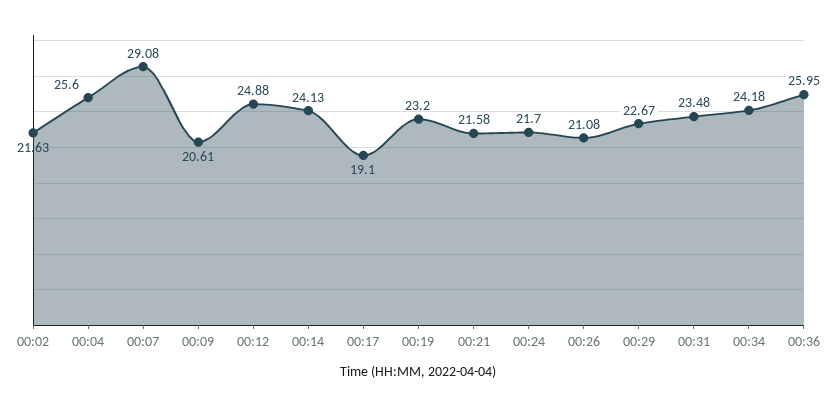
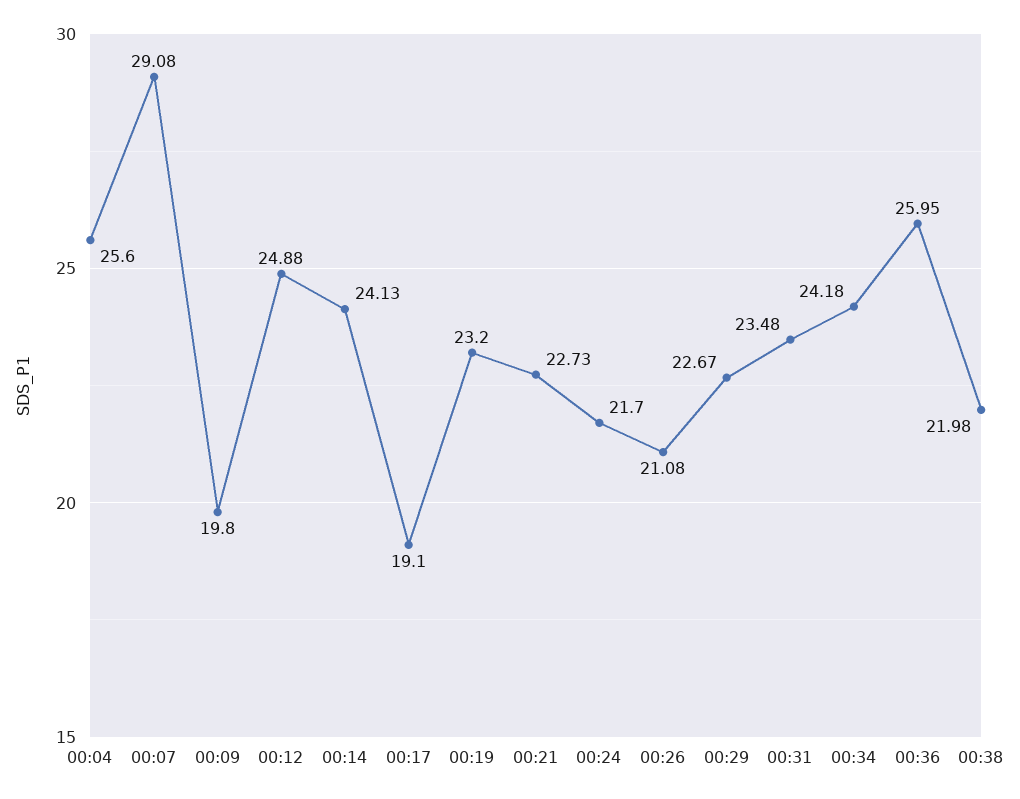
00:02: 21.63 -> none
00:09: 20.61 -> 19.8
00:21: 21.58 -> 22.73
00:38: none -> 21.98

